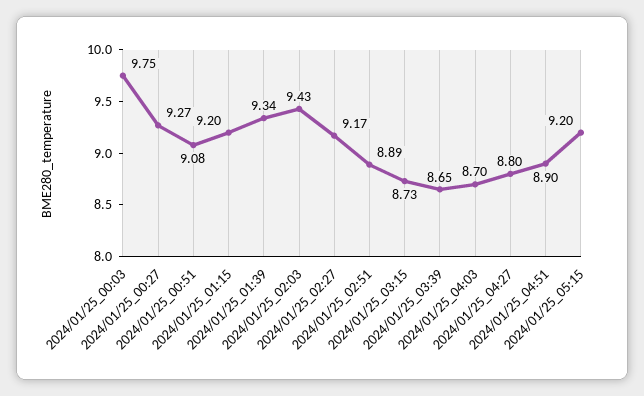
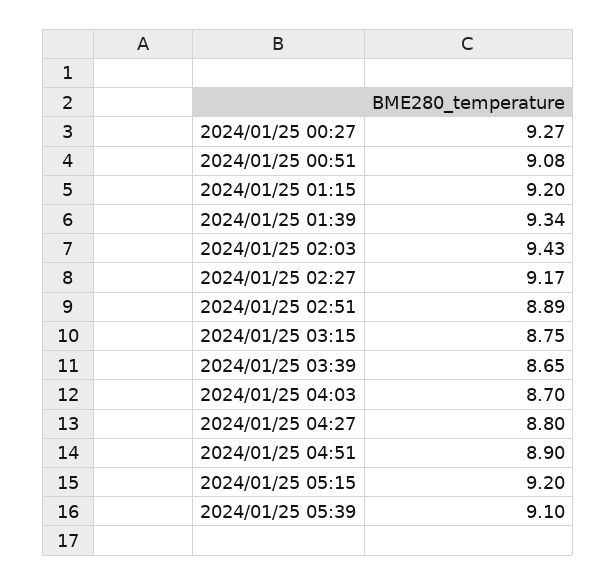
2024/01/25_00:03: 9.75 -> none
2024/01/25_03:15: 8.73 -> 8.75
2024/01/25 05:39: none -> 9.1

